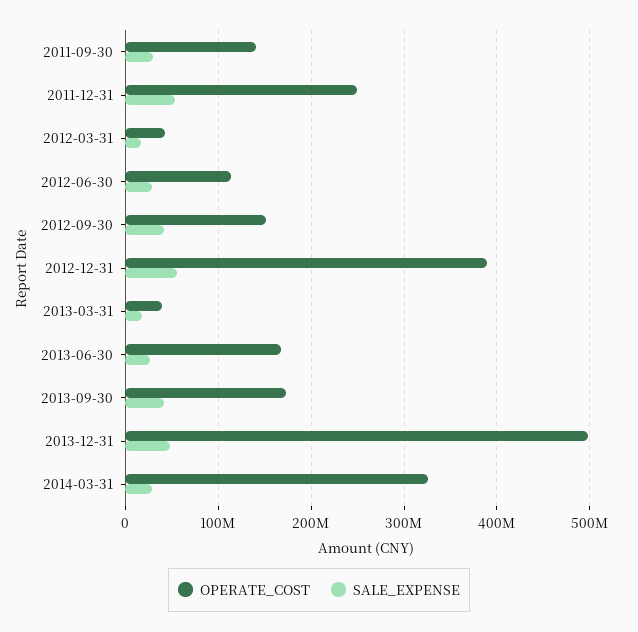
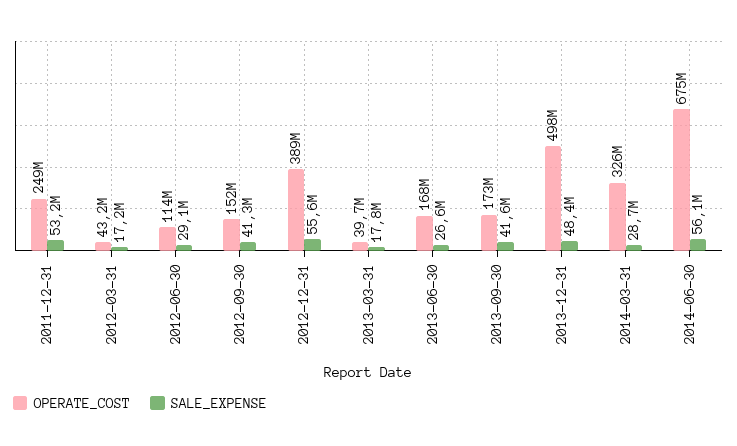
OPERATE_COST, 2011-09-30: 140000000 -> none
SALE_EXPENSE, 2011-09-30: 30000000 -> none
OPERATE_COST, 2014-06-30: none -> 675000000
SALE_EXPENSE, 2014-06-30: none -> 56100000

